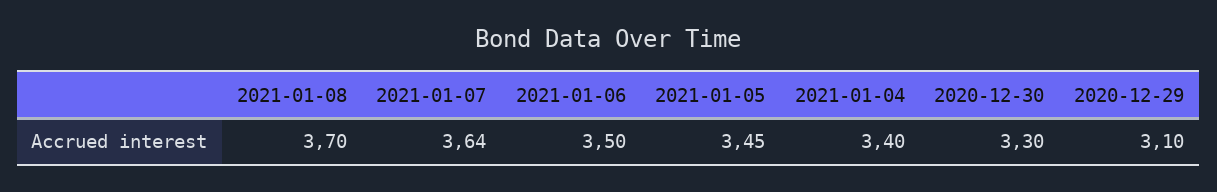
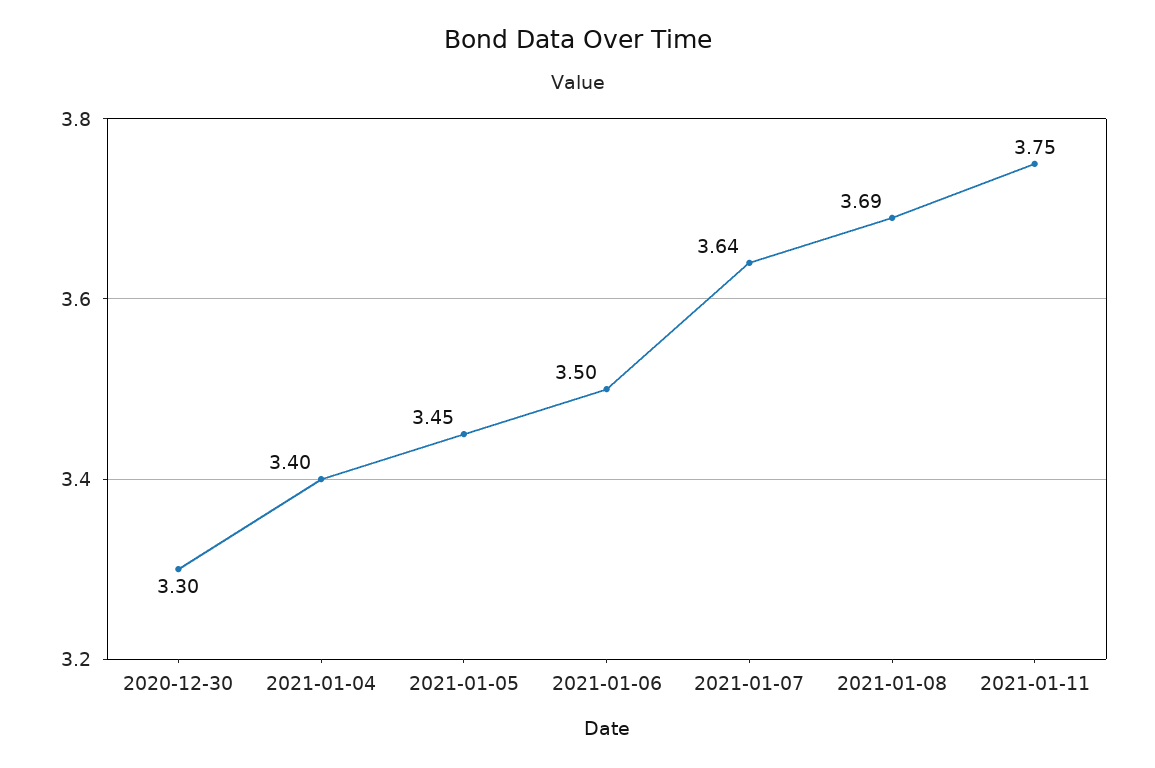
2021-01-08: 3.7 -> 3.69
2020-12-29: 3.1 -> none
2021-01-11: none -> 3.75

